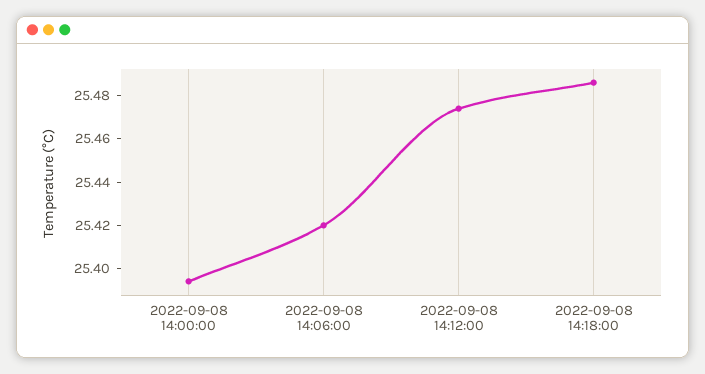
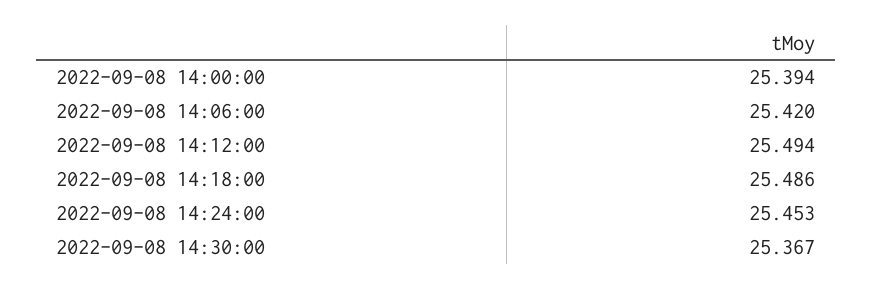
2022-09-08 14:12:00: 25.475 -> 25.494
2022-09-08 14:24:00: none -> 25.453
2022-09-08 14:30:00: none -> 25.367

